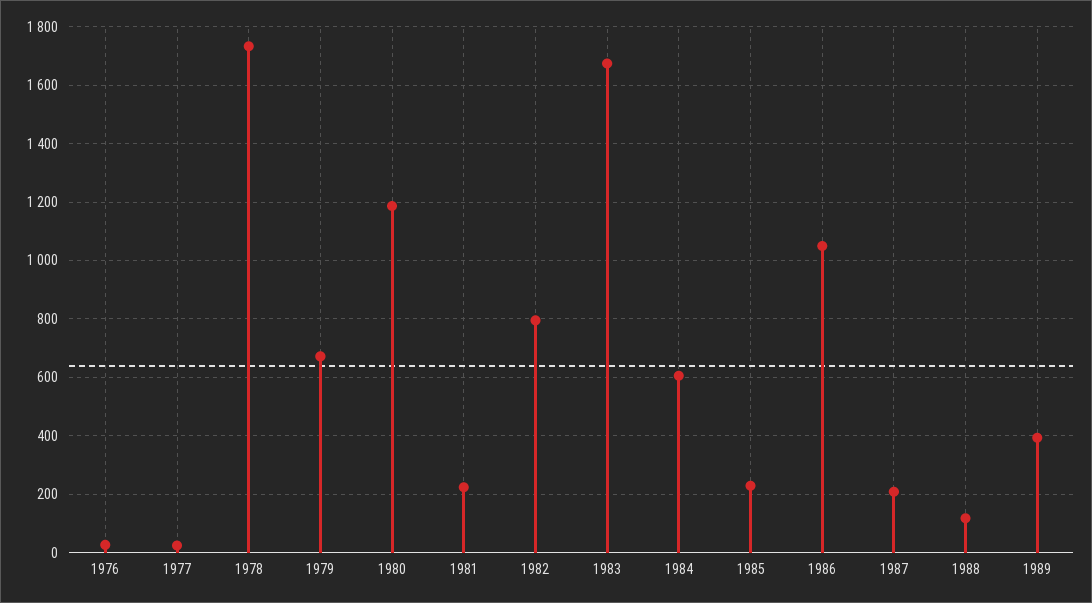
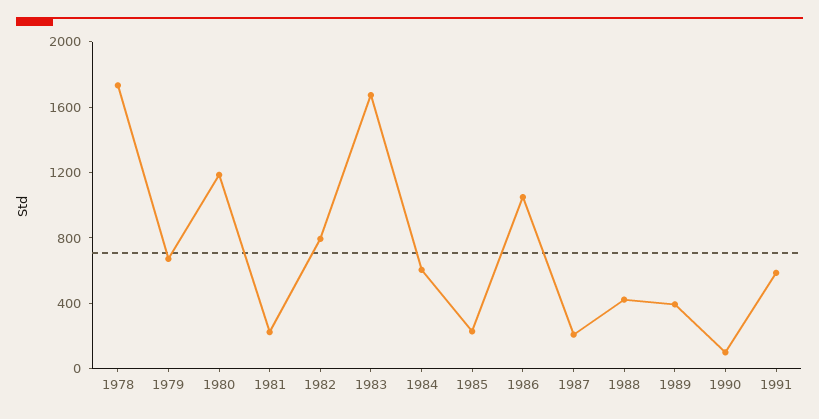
1976: 25 -> none
1977: 25 -> none
1988: 125 -> 400
1990: none -> 100
1991: none -> 600

